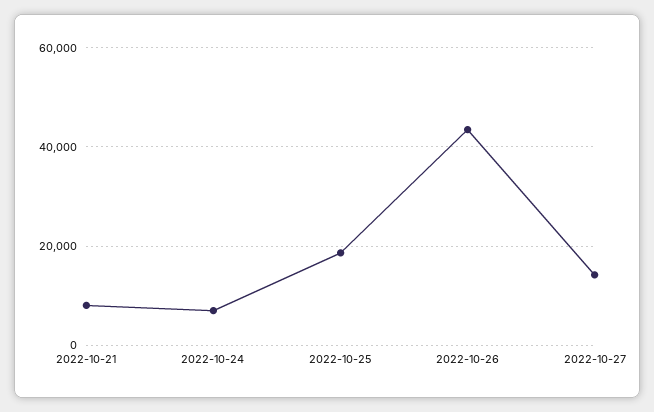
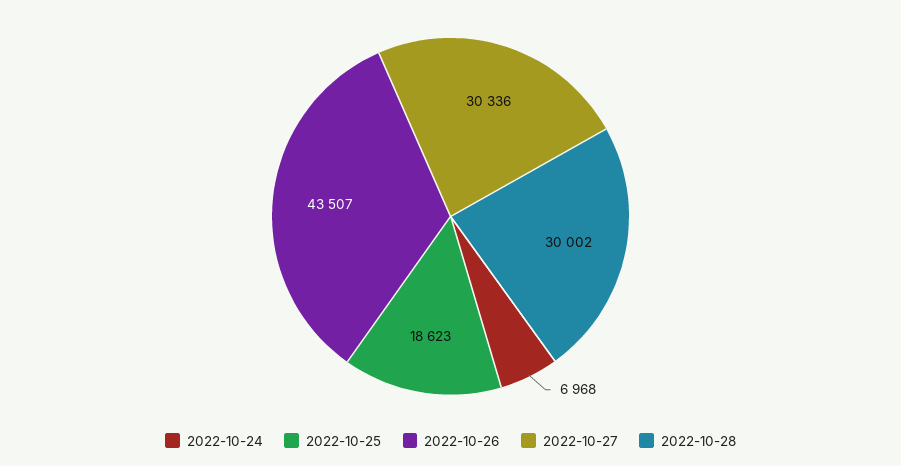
2022-10-21: 8000 -> none
2022-10-27: 14000 -> 30336
2022-10-28: none -> 30002

